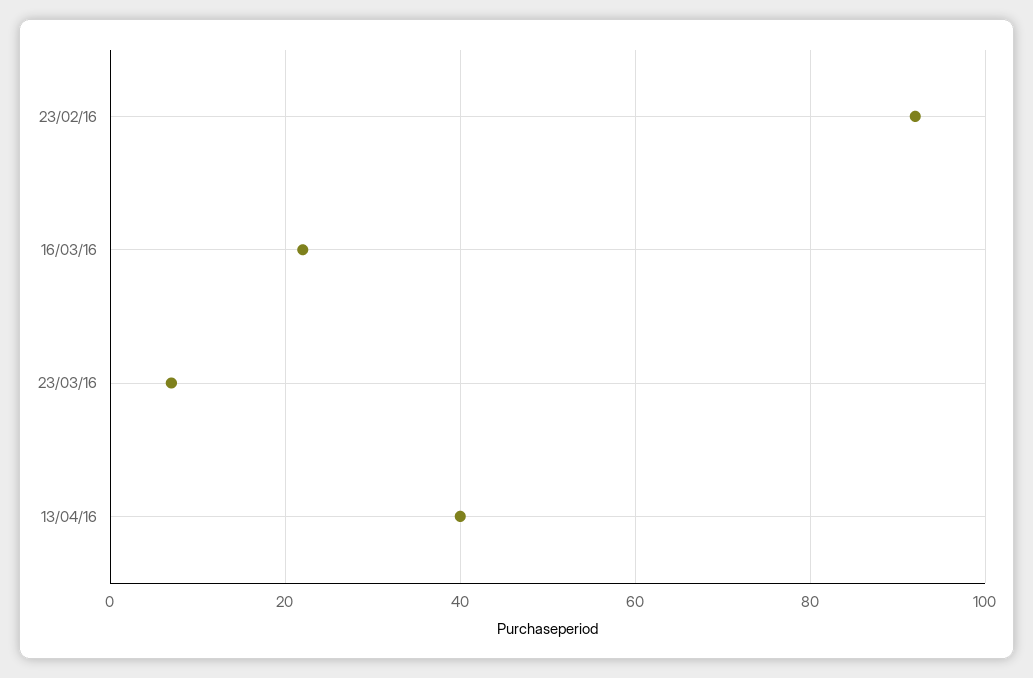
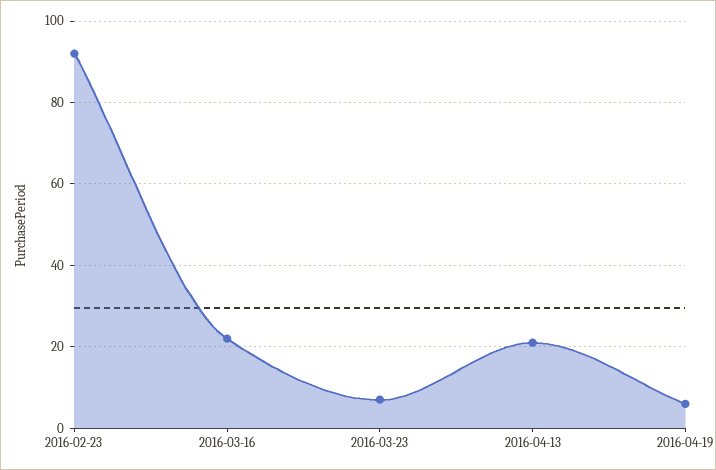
13/04/16: 40 -> 20
2016-04-19: none -> 5

